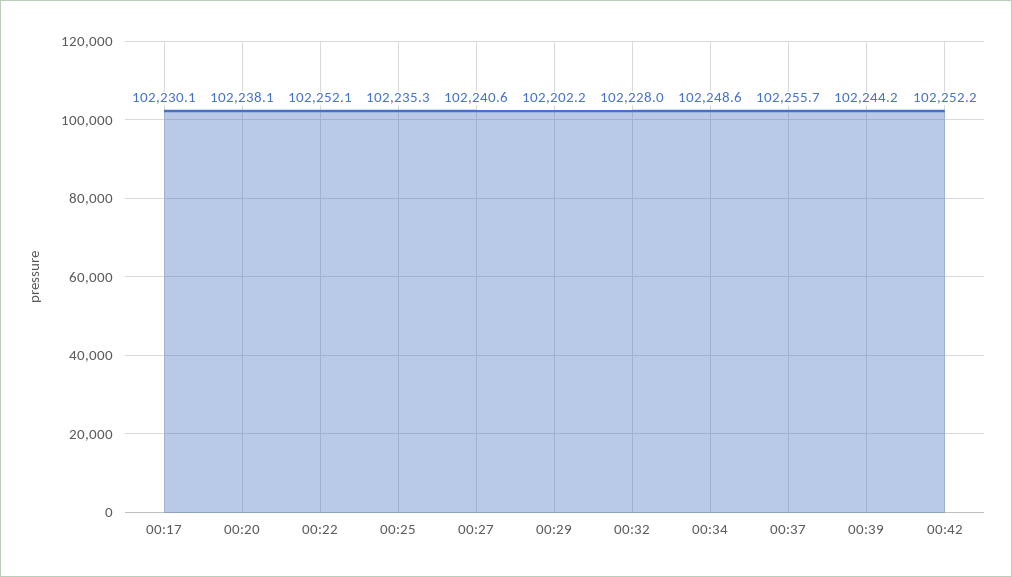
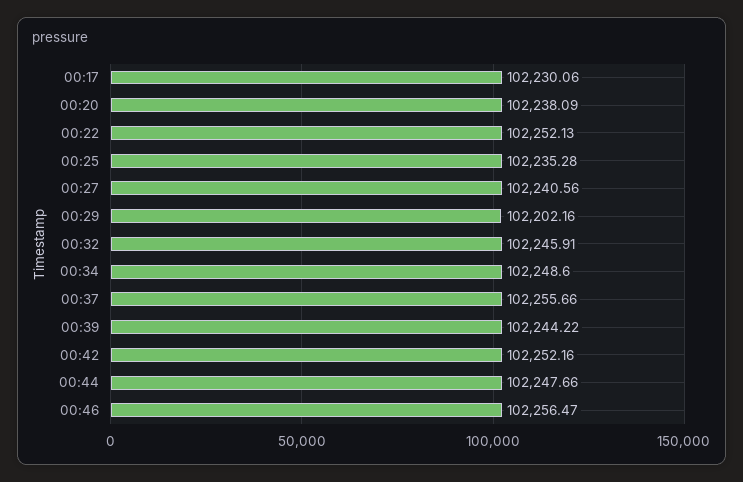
00:32: 102228 -> 102245.91
00:44: none -> 102247.66
00:46: none -> 102256.47

